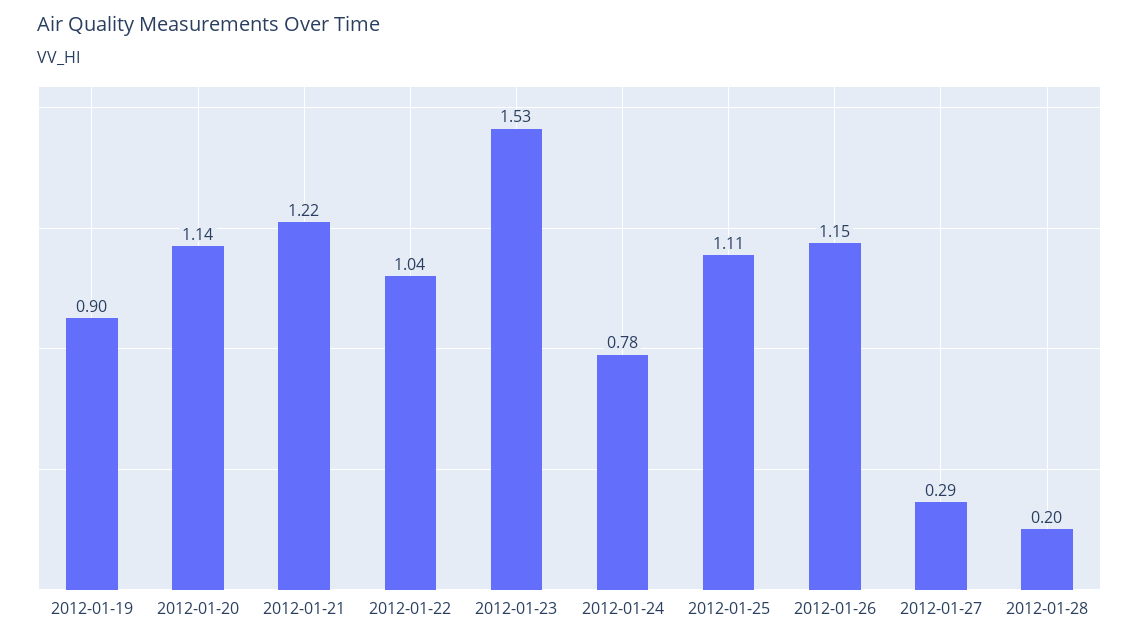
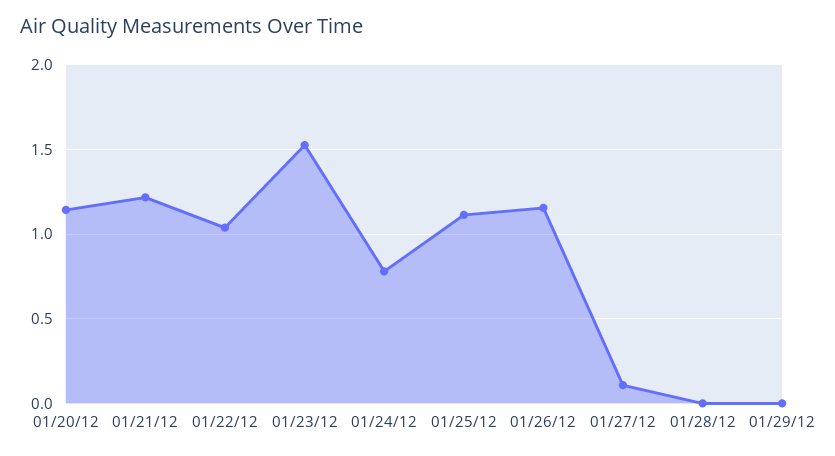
2012-01-19: 0.9 -> none
2012-01-27: 0.29 -> 0.1
2012-01-28: 0.2 -> 0
01/29/12: none -> 0

